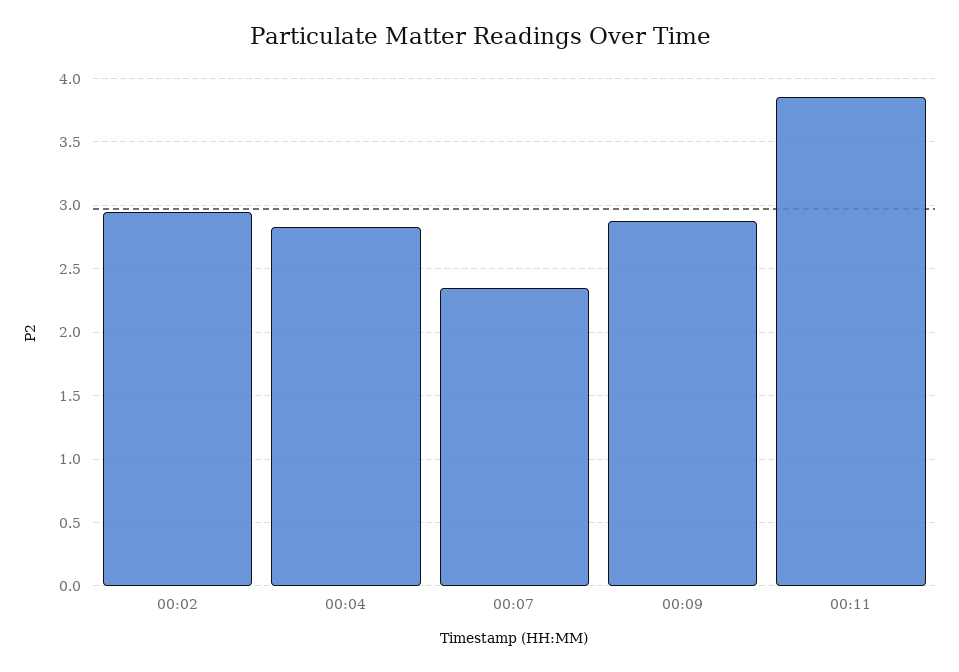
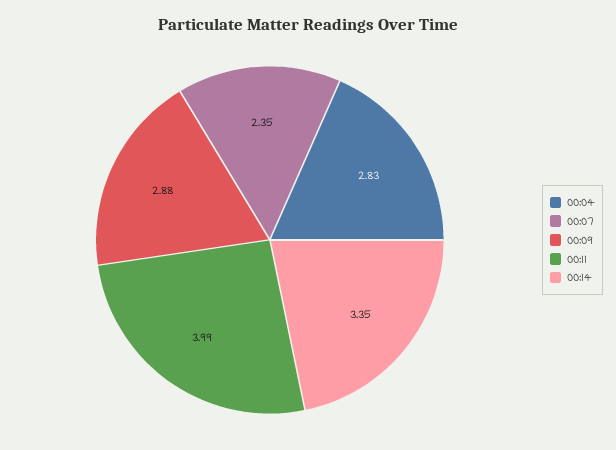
00:02: 2.95 -> none
00:11: 3.85 -> 3.99
00:14: none -> 3.35

